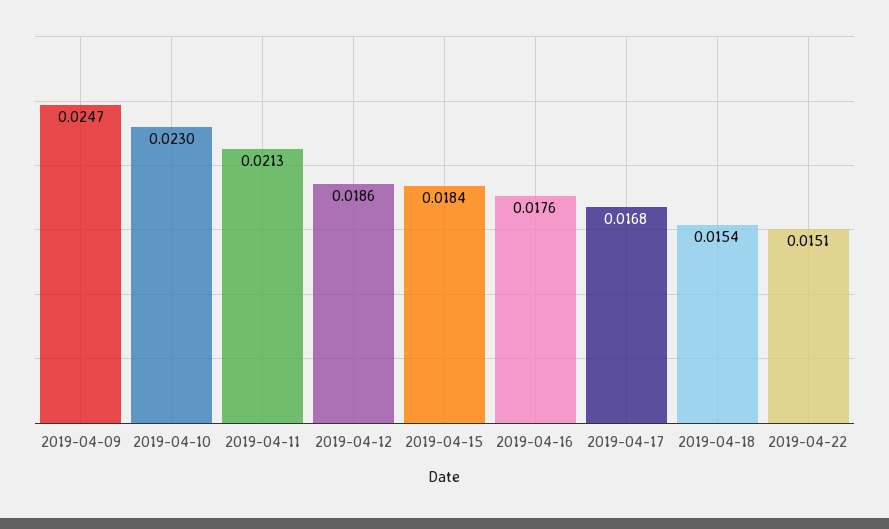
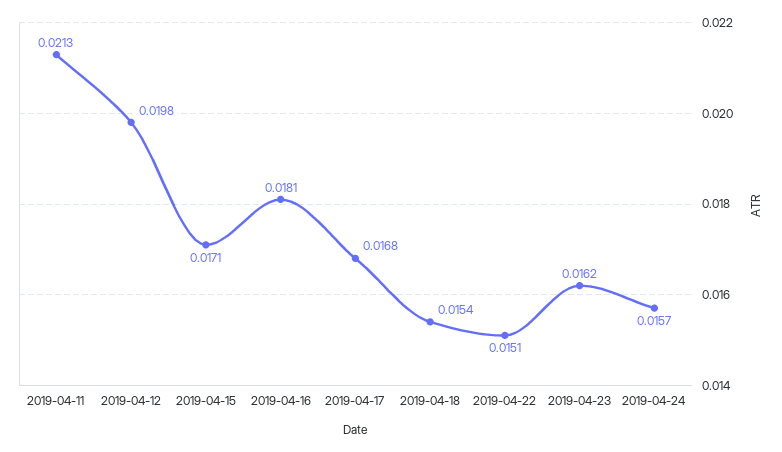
2019-04-09: 0.0247 -> none
2019-04-10: 0.023 -> none
2019-04-12: 0.0186 -> 0.0198
2019-04-15: 0.0184 -> 0.0171
2019-04-16: 0.0176 -> 0.0181
2019-04-23: none -> 0.0162
2019-04-24: none -> 0.0157

